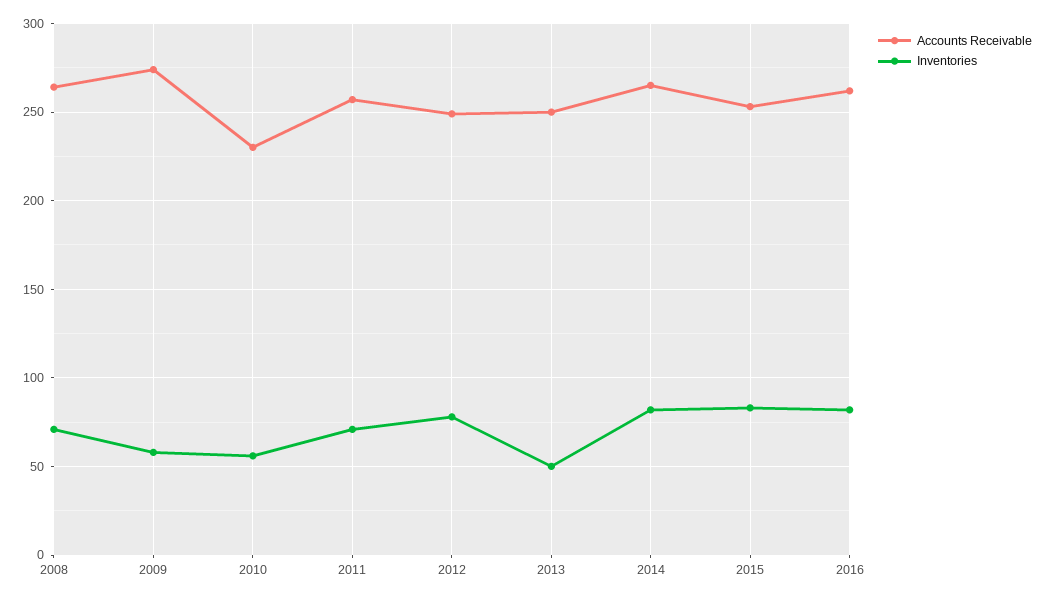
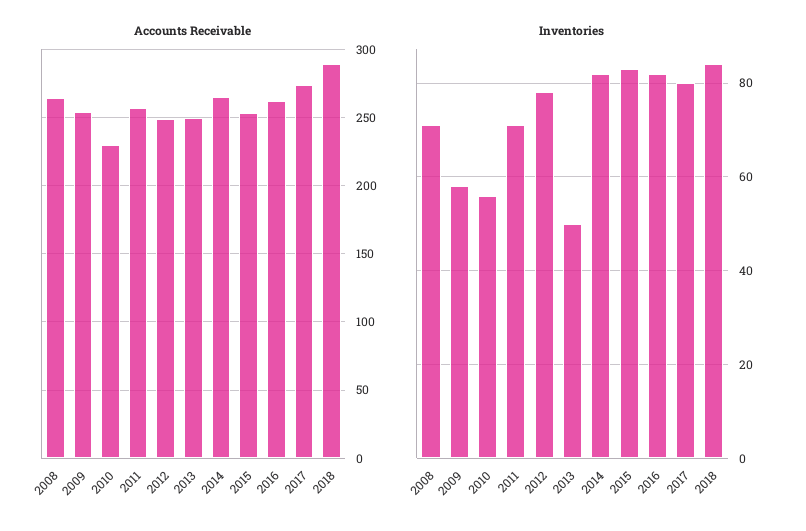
Accounts Receivable, 2009: 275 -> 255
Accounts Receivable, 2017: none -> 275
Accounts Receivable, 2018: none -> 290
Inventories, 2017: none -> 80
Inventories, 2018: none -> 85

